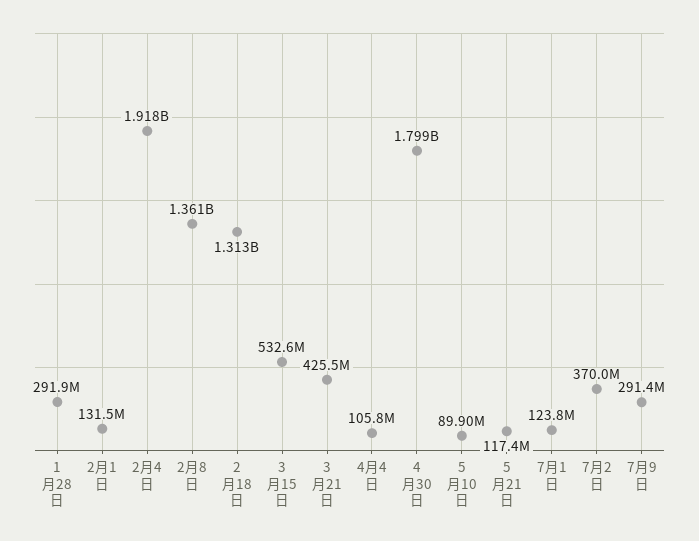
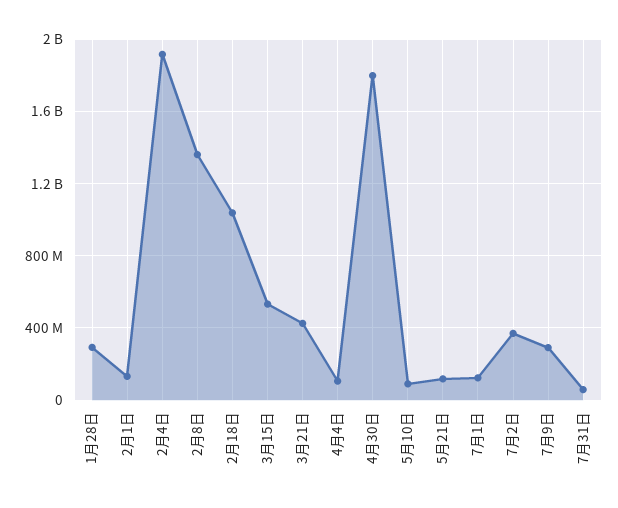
2月18日: 1313000000 -> 1050000000
7月31日: none -> 50000000

